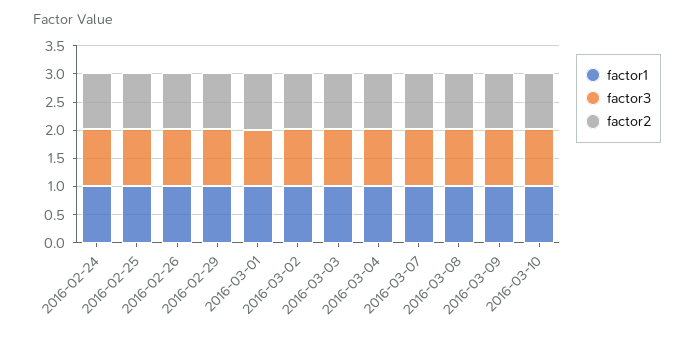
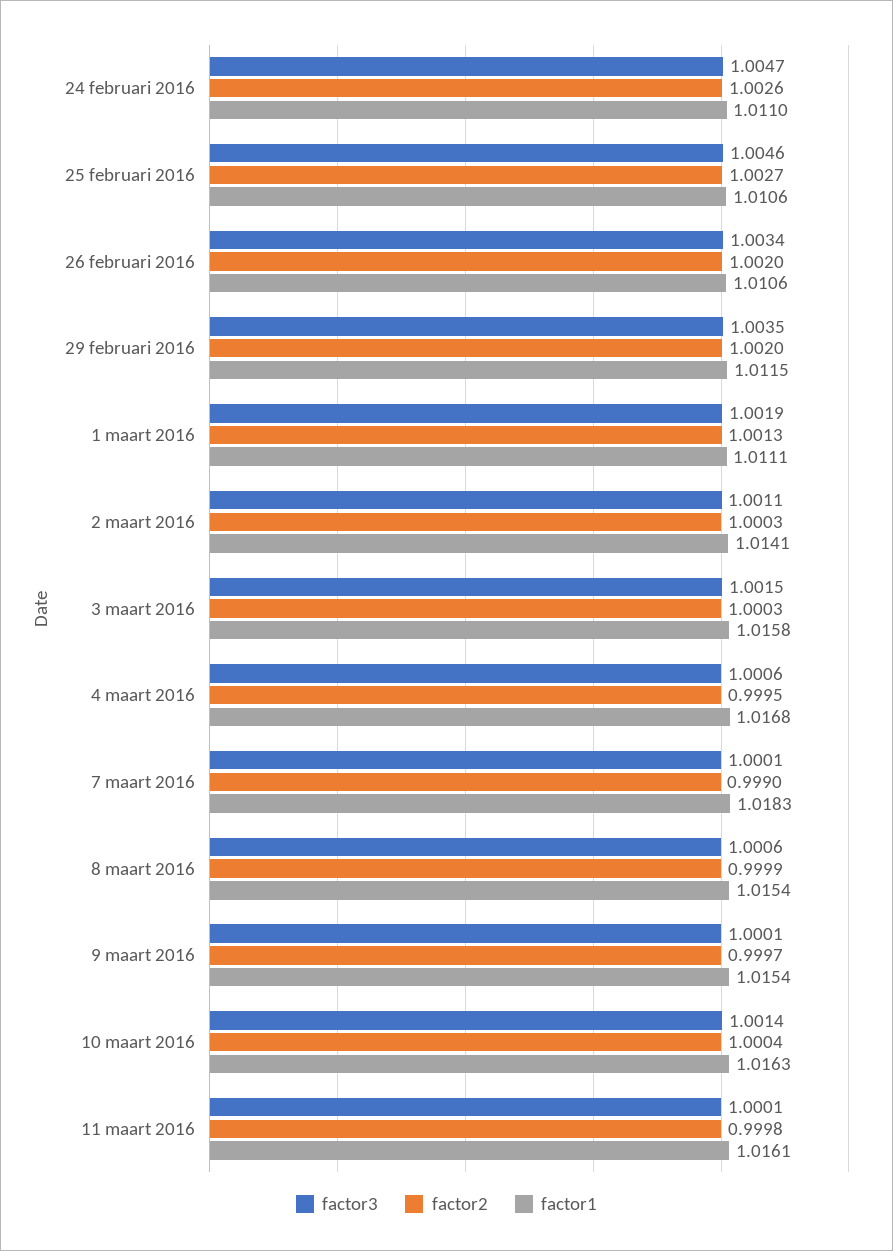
factor3, 11 maart 2016: none -> 1.0001
factor2, 11 maart 2016: none -> 0.9998
factor1, 11 maart 2016: none -> 1.0161

